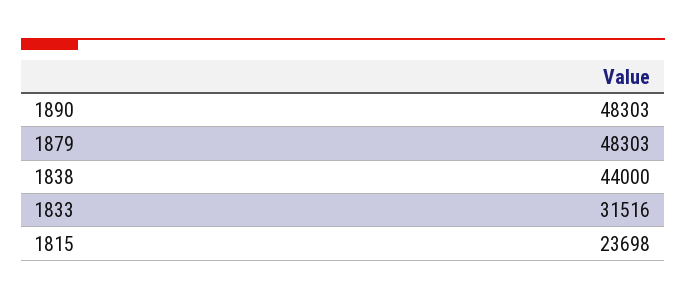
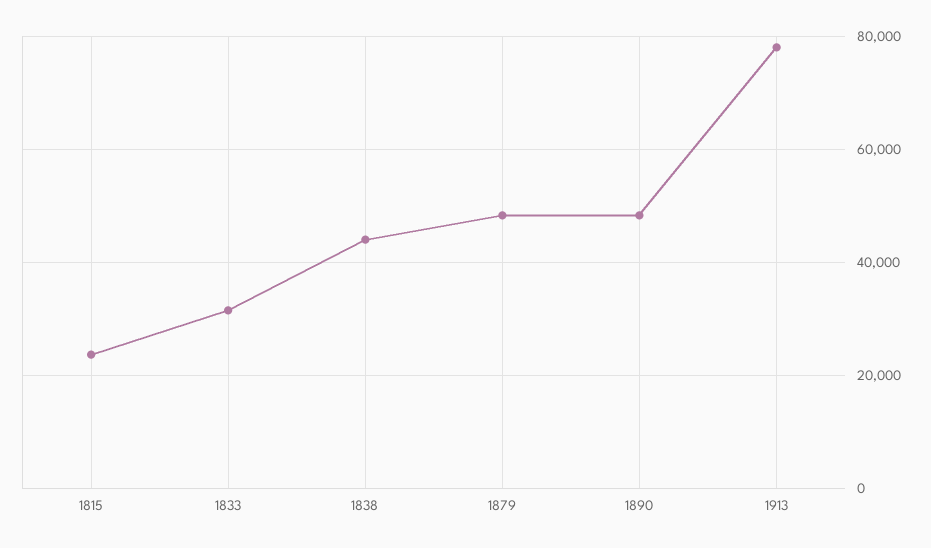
1913: none -> 78000

